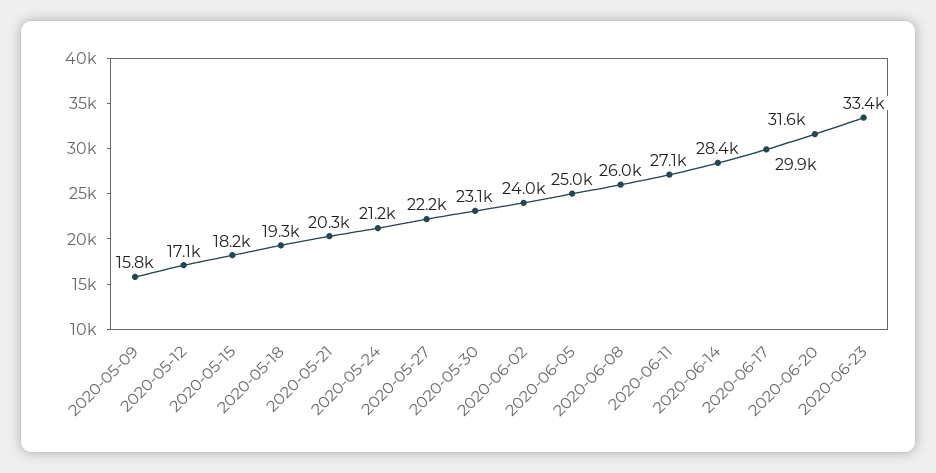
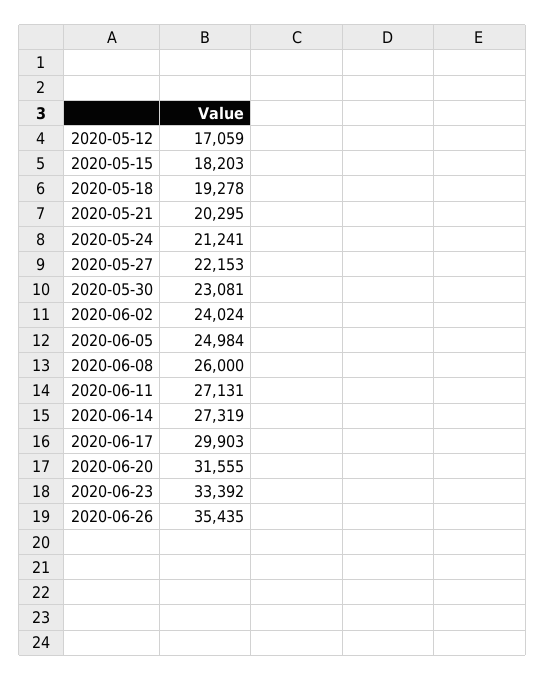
2020-05-09: 15800 -> none
2020-06-14: 28400 -> 27319
2020-06-26: none -> 35435

